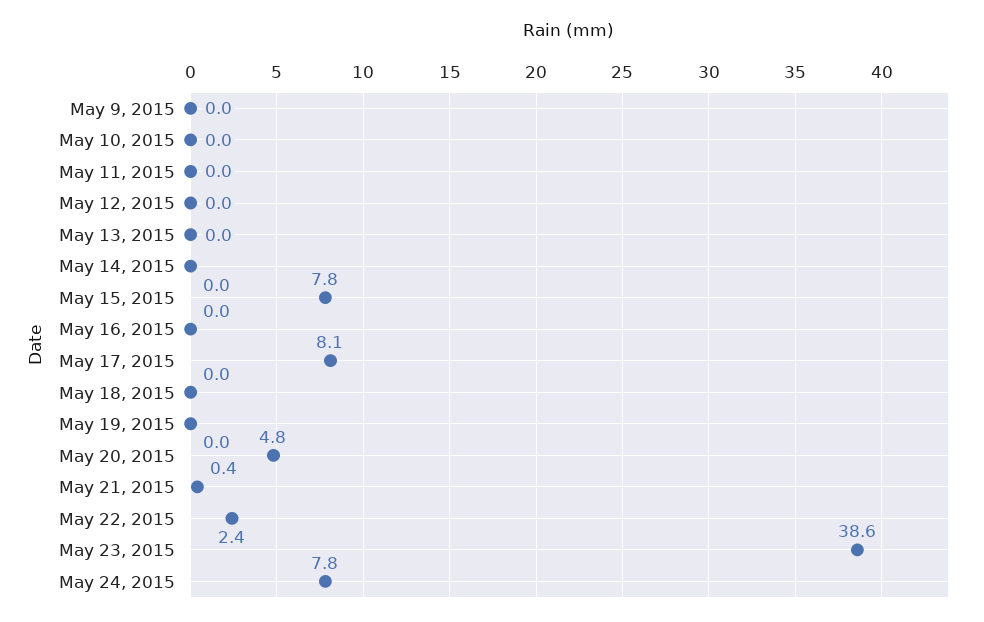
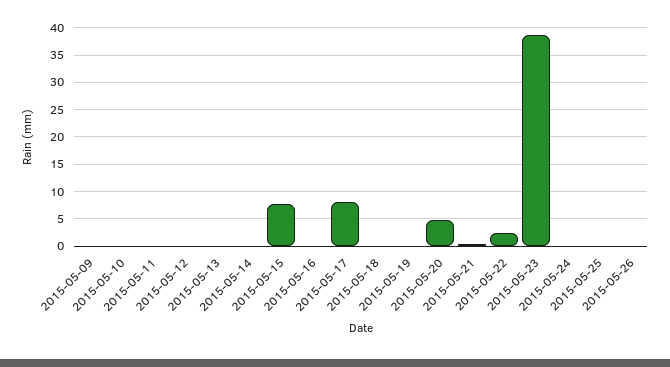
May 24, 2015: 7.8 -> 0
2015-05-25: none -> 0
2015-05-26: none -> 0

